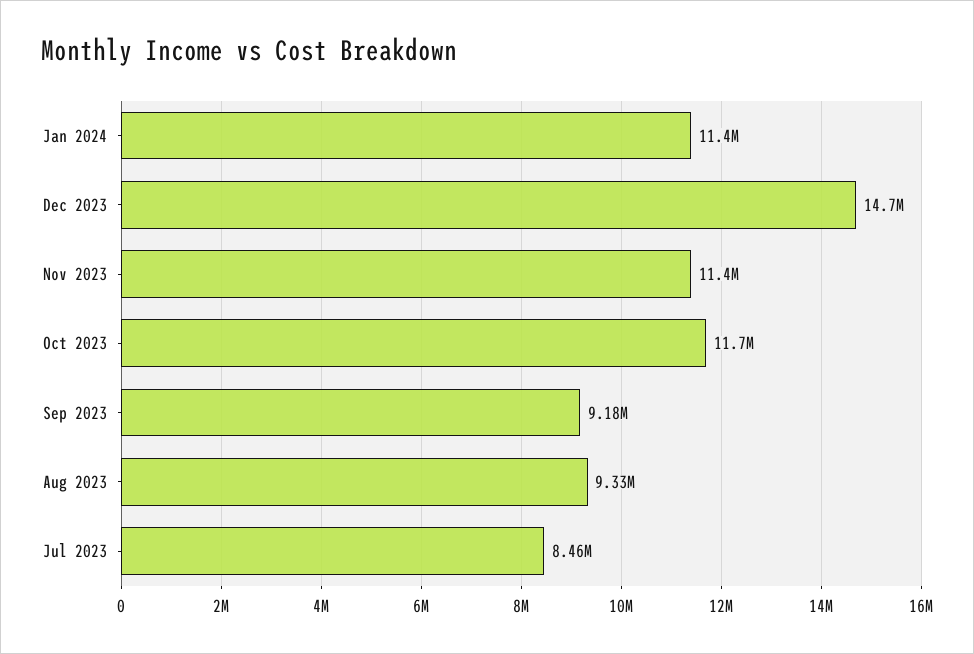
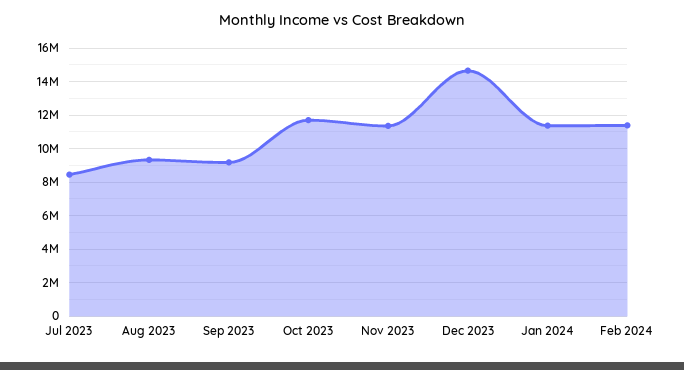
Feb 2024: none -> 11500000

